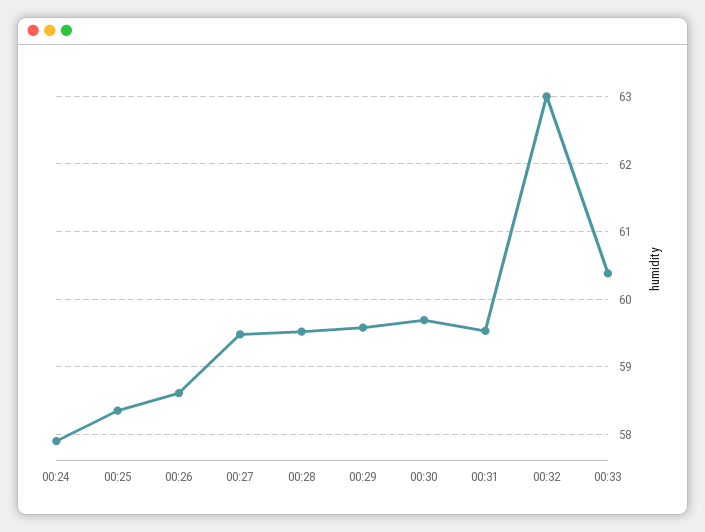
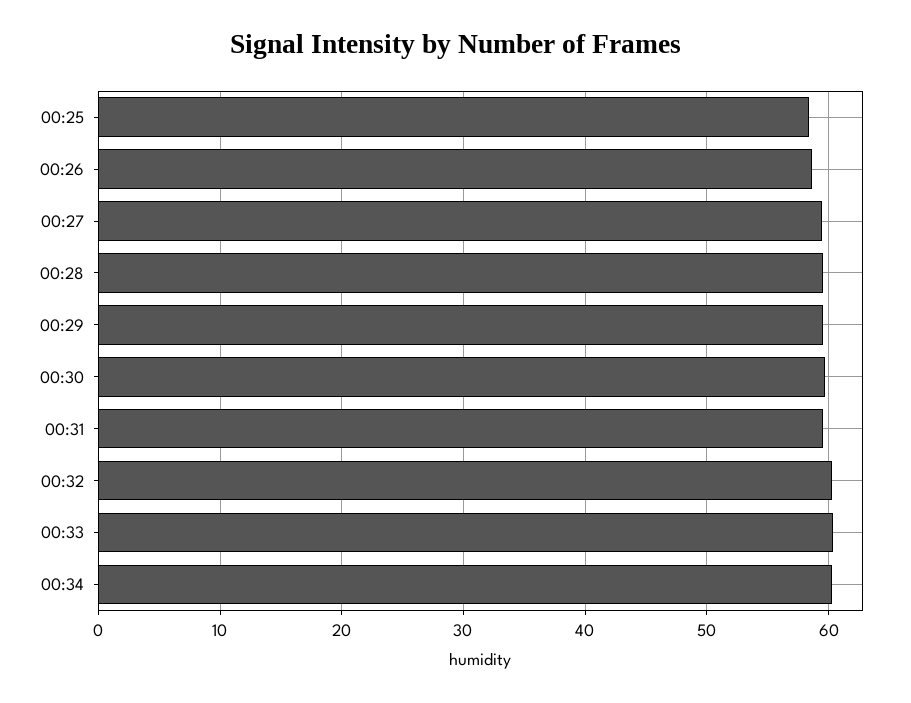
00:24: 57.9 -> none
00:32: 63 -> 60
00:34: none -> 60

